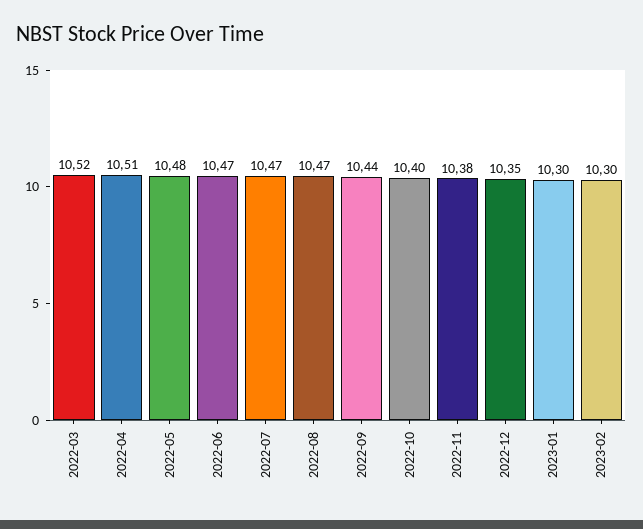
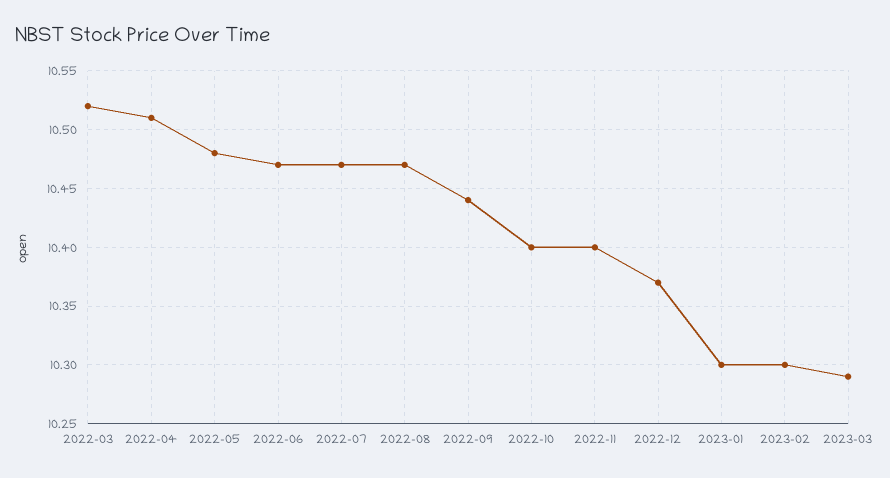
2022-11: 10.38 -> 10.4
2022-12: 10.35 -> 10.37
2023-03: none -> 10.29

